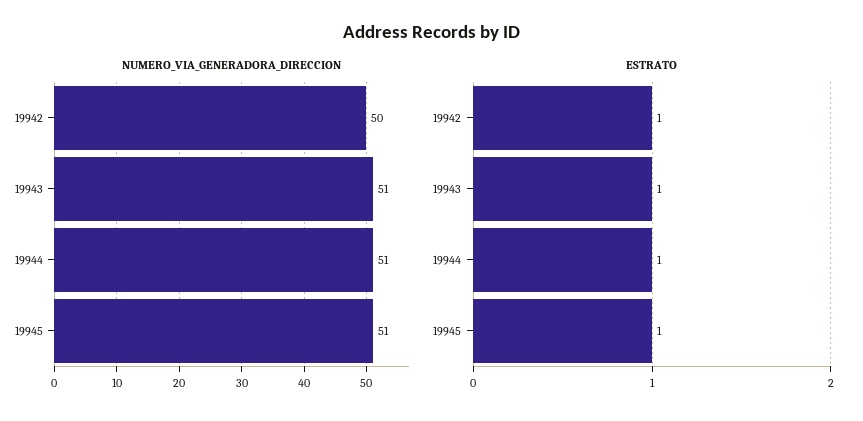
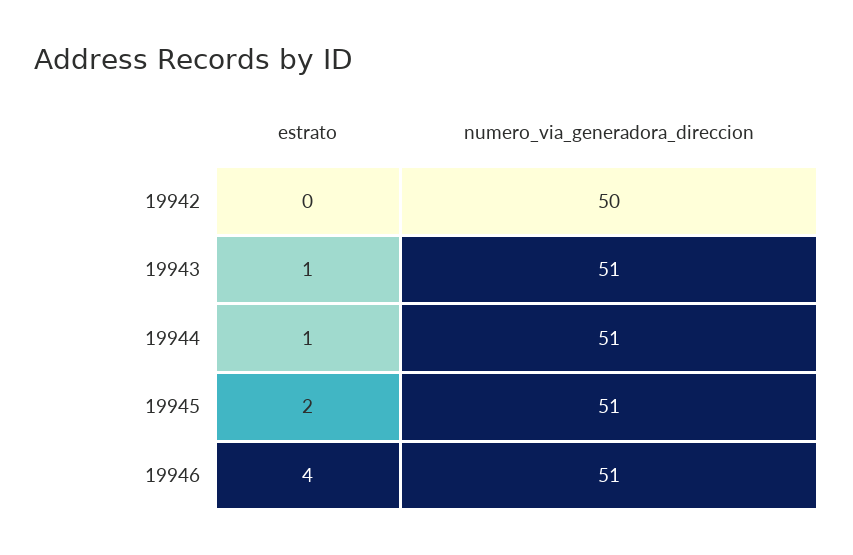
ESTRATO, 19942: 1 -> 0
ESTRATO, 19945: 1 -> 2
ESTRATO, 19946: none -> 4
NUMERO_VIA_GENERADORA_DIRECCION, 19946: none -> 51

